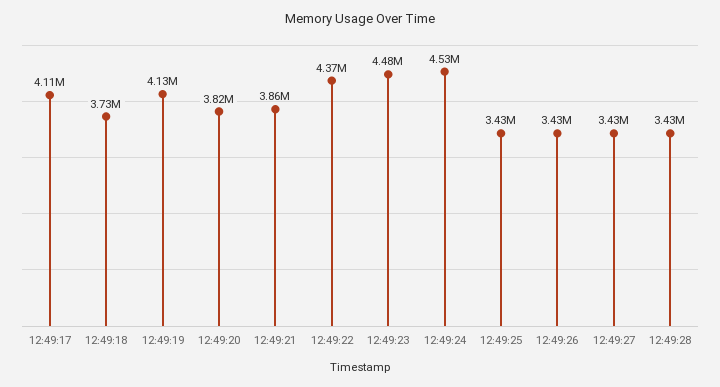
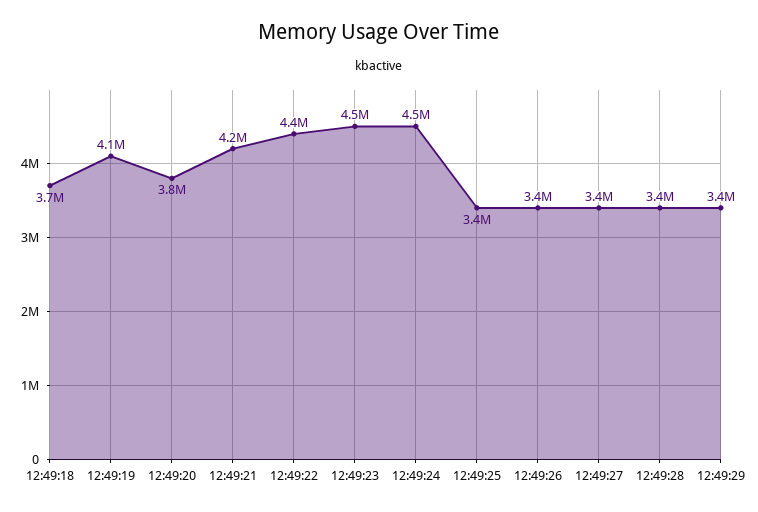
12:49:17: 4110000 -> none
12:49:21: 3860000 -> 4200000
12:49:29: none -> 3400000

